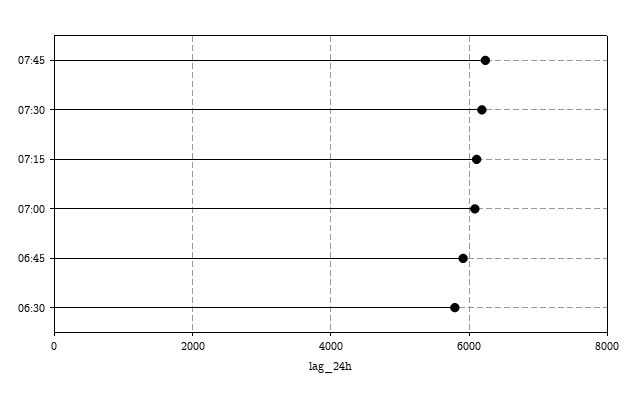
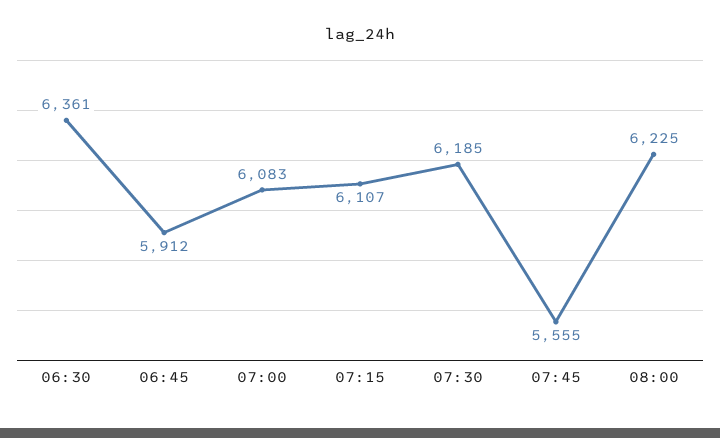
07:45: 6200 -> 5555
06:30: 5800 -> 6361
08:00: none -> 6225

